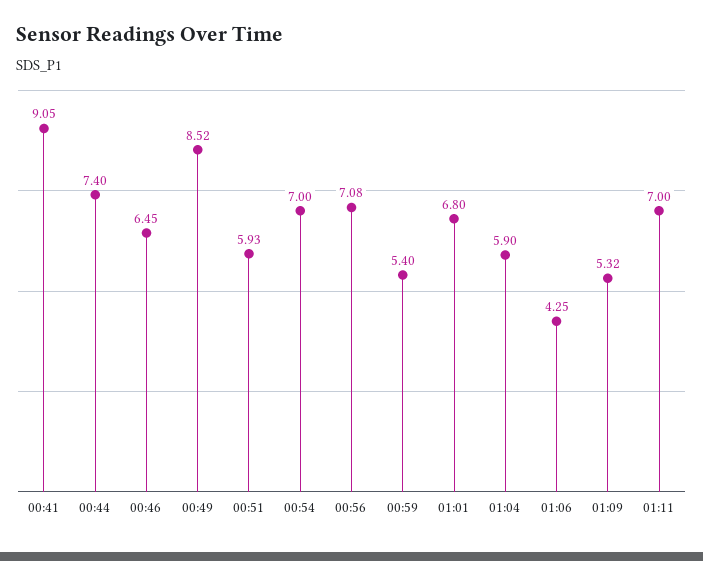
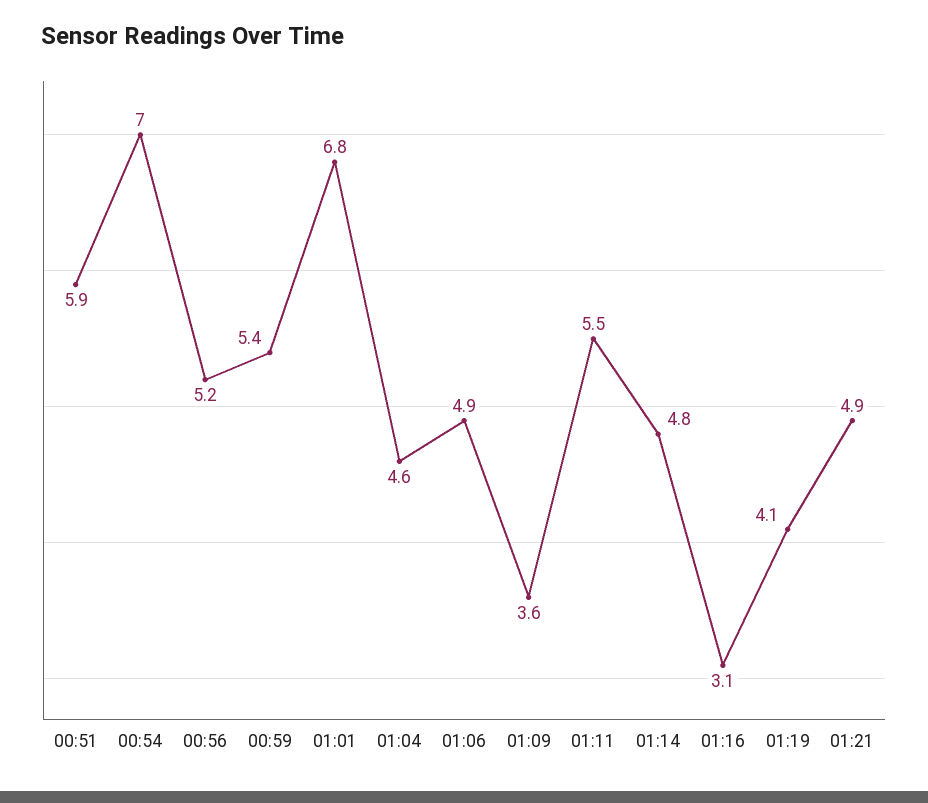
00:41: 9.05 -> none
00:44: 7.4 -> none
00:46: 6.45 -> none
00:49: 8.52 -> none
00:56: 7.08 -> 5.2
01:04: 5.9 -> 4.6
01:06: 4.25 -> 4.9
01:09: 5.32 -> 3.6
01:11: 7 -> 5.5
01:14: none -> 4.8
01:16: none -> 3.1
01:19: none -> 4.1
01:21: none -> 4.9

